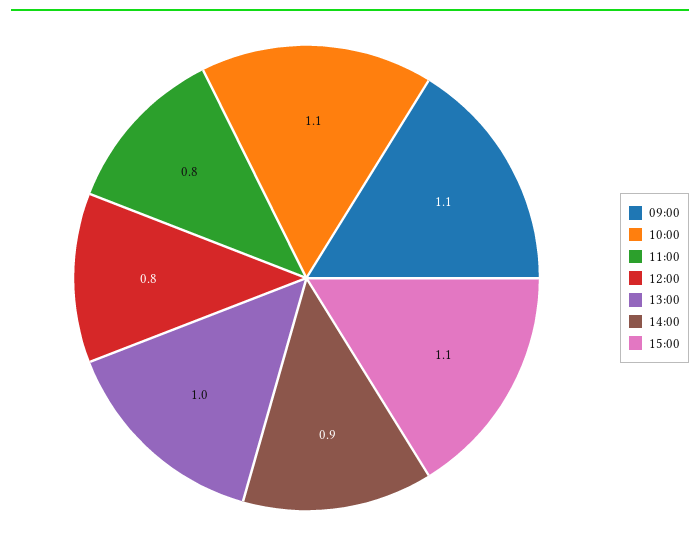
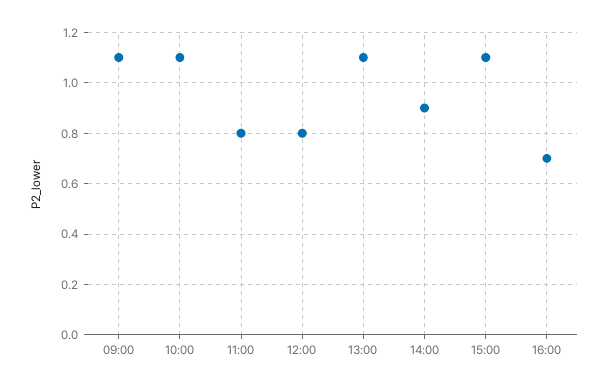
13:00: 1 -> 1.1
16:00: none -> 0.7

